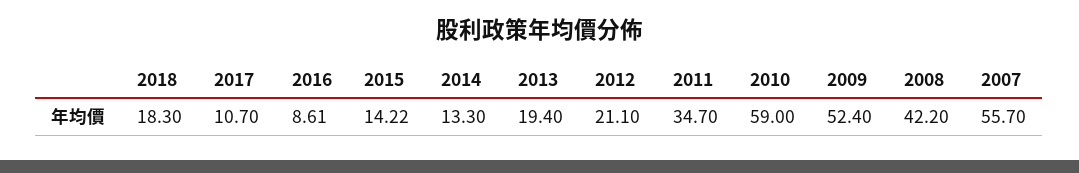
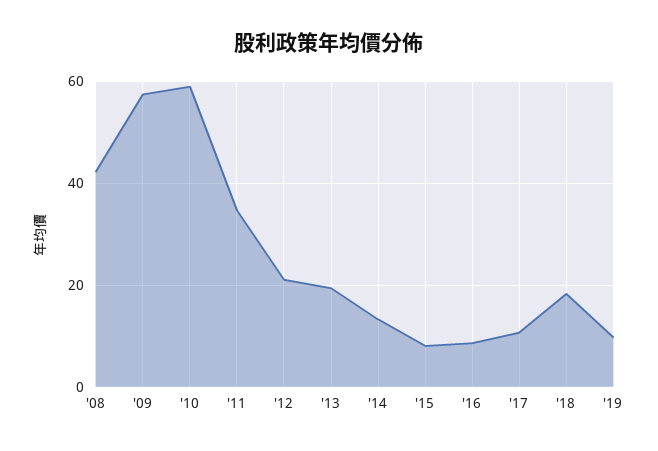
2015: 14.22 -> 8
2009: 52.4 -> 58
2007: 55.7 -> none
'19: none -> 10

